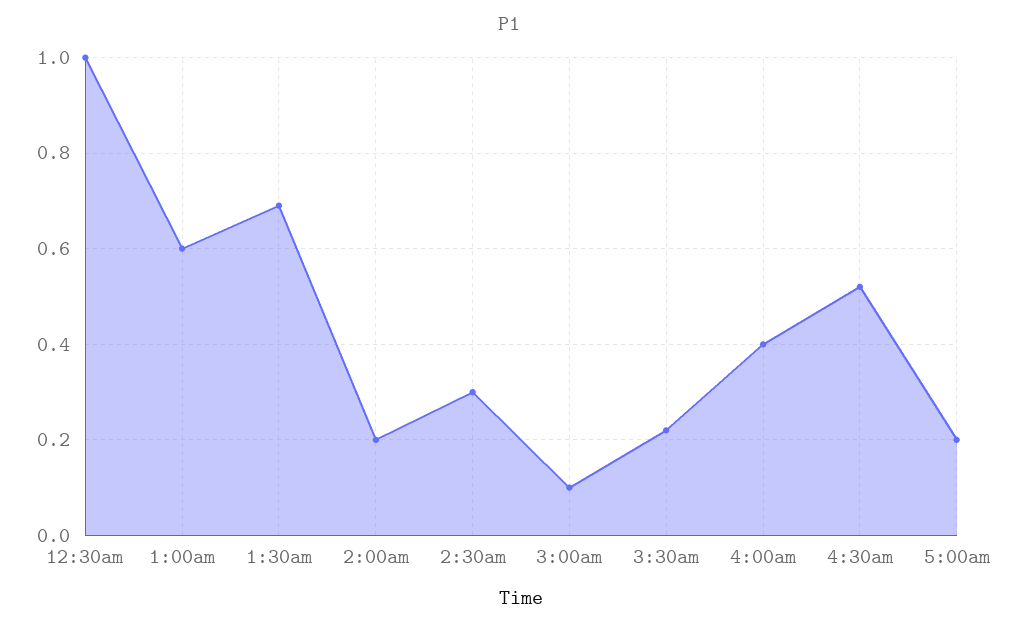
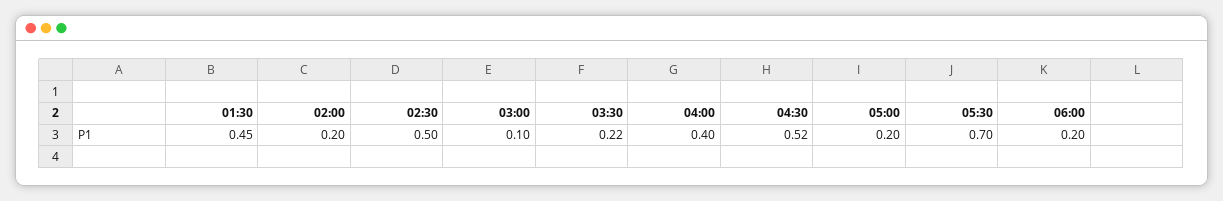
12:30am: 1 -> none
1:00am: 0.6 -> none
1:30am: 0.7 -> 0.45
2:30am: 0.3 -> 0.5
05:30: none -> 0.7
06:00: none -> 0.2

